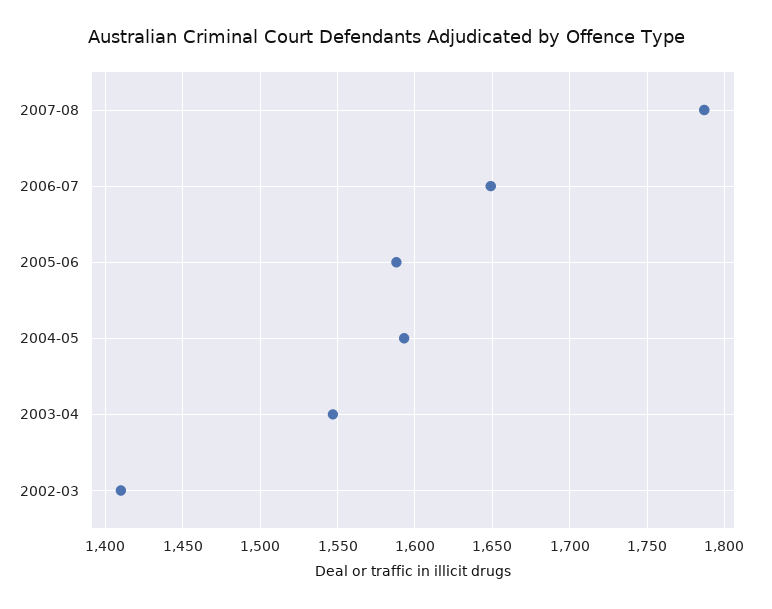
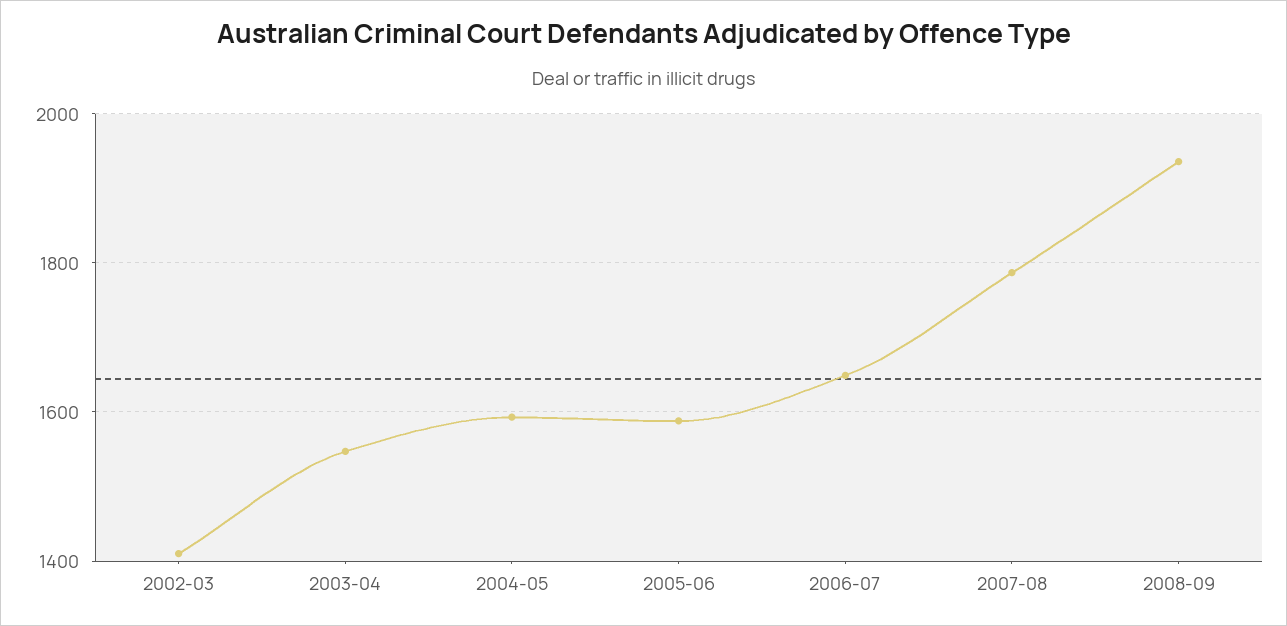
2008-09: none -> 1940

